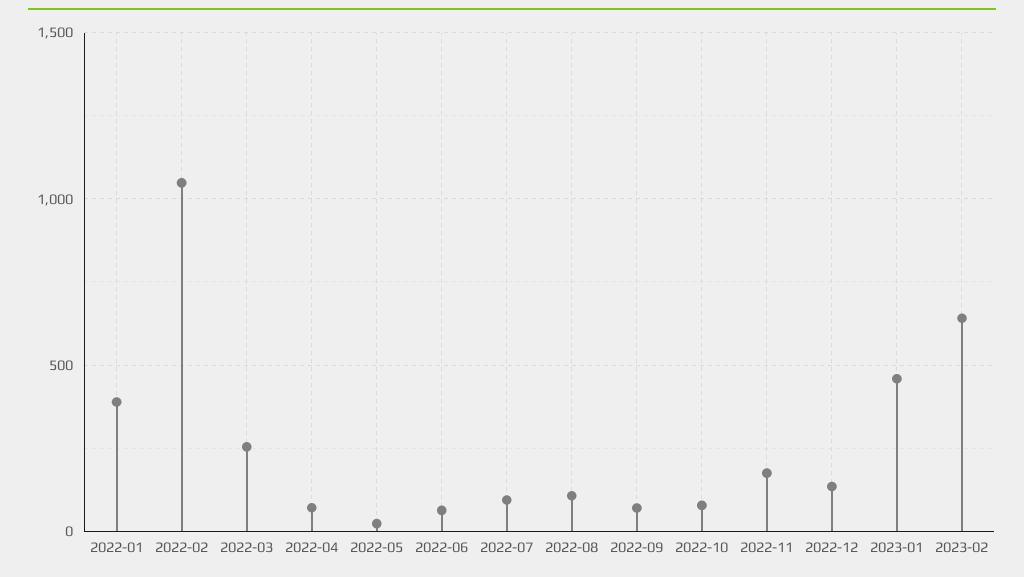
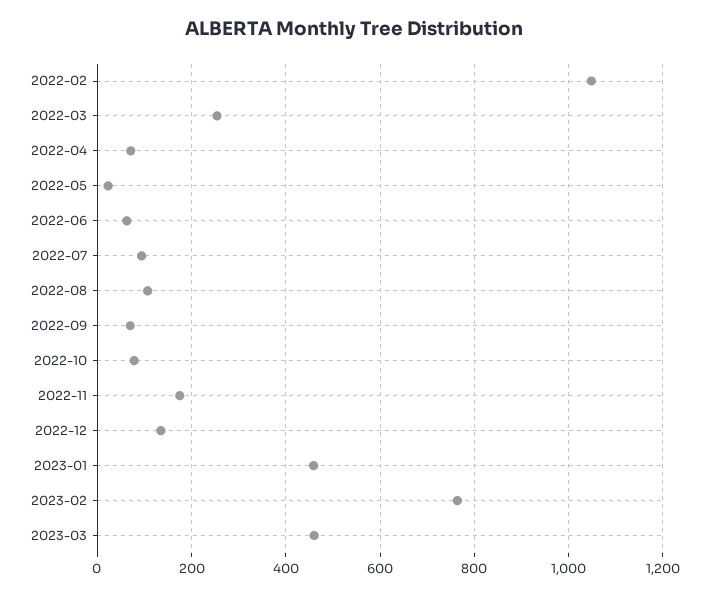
2022-01: 400 -> none
2023-02: 650 -> 760
2023-03: none -> 460

